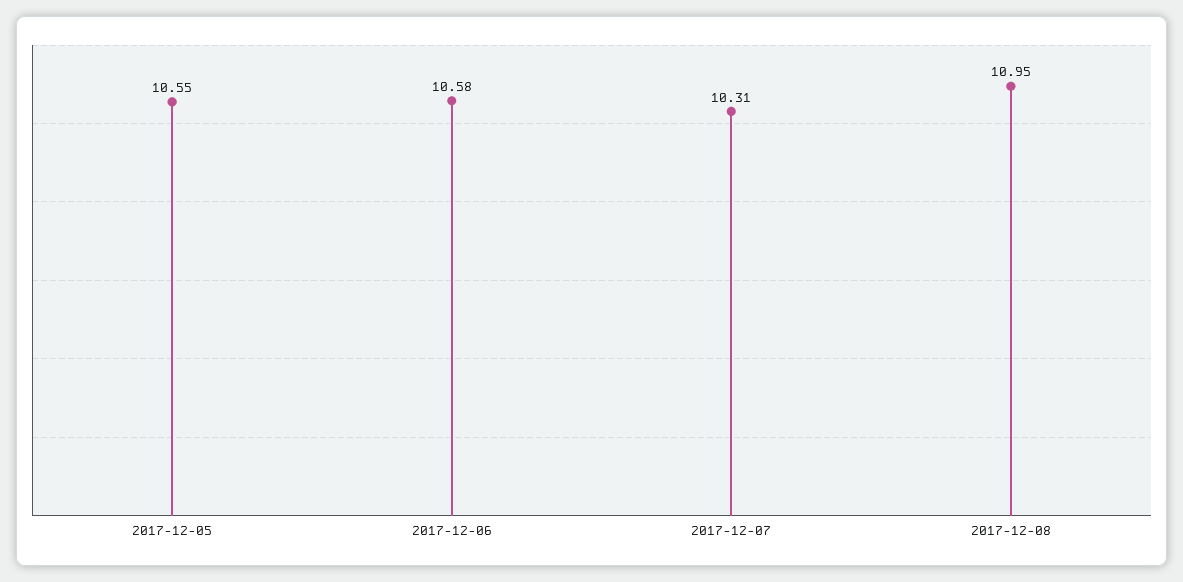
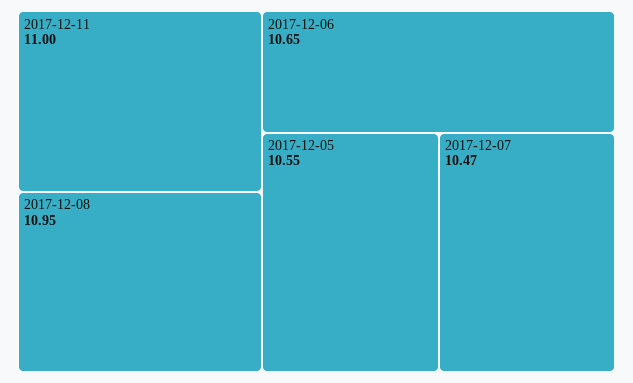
2017-12-06: 10.58 -> 10.65
2017-12-07: 10.31 -> 10.47
2017-12-11: none -> 11

